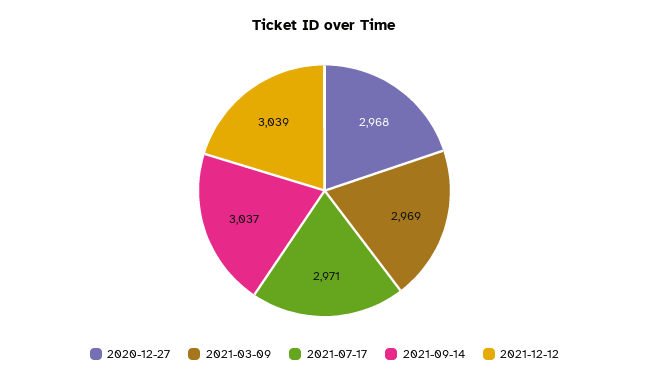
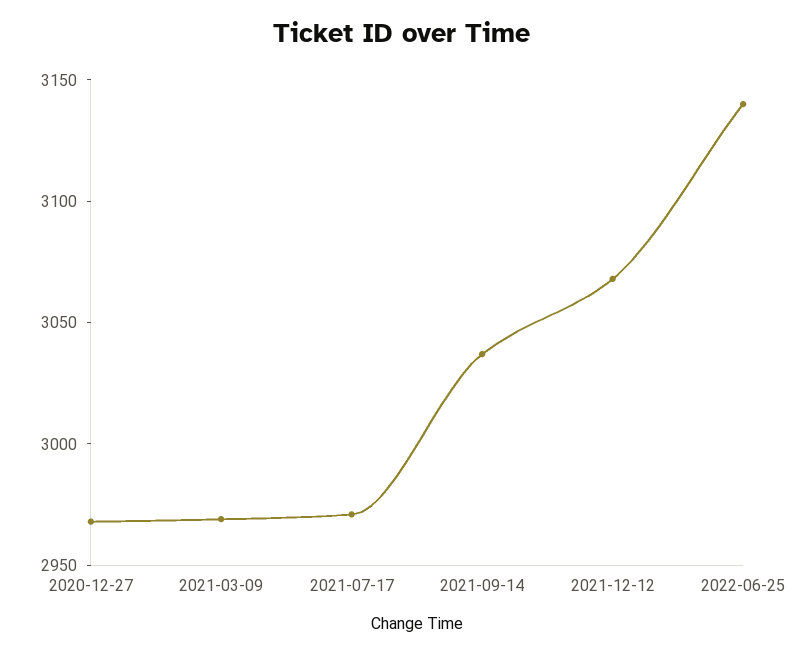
2021-12-12: 3039 -> 3070
2022-06-25: none -> 3140

